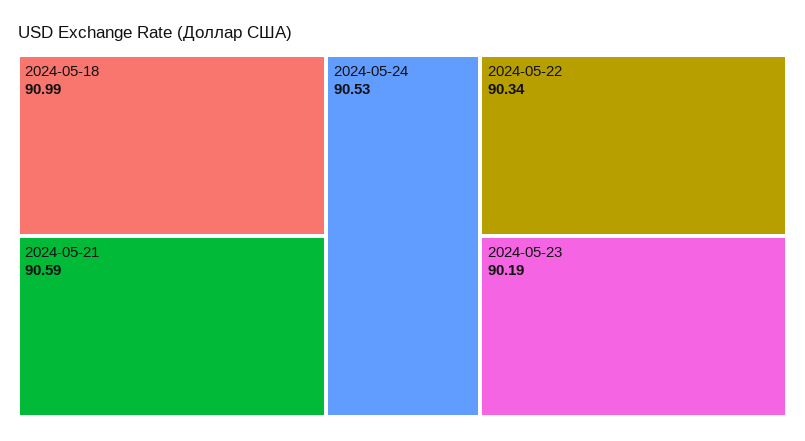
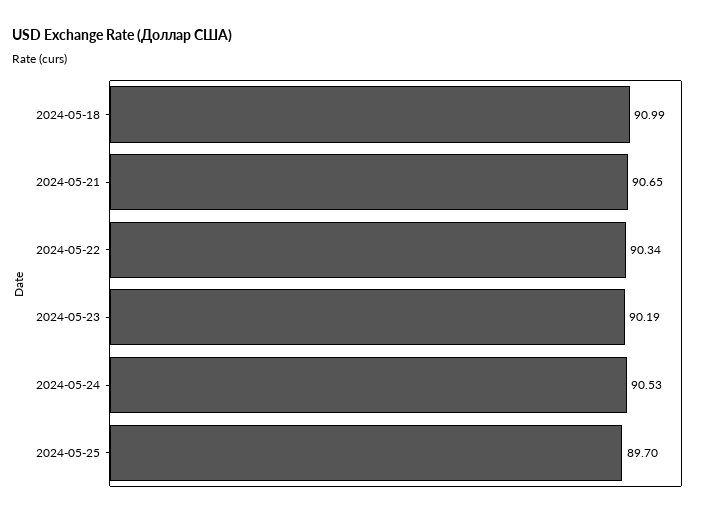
2024-05-21: 90.59 -> 90.65
2024-05-25: none -> 89.7

